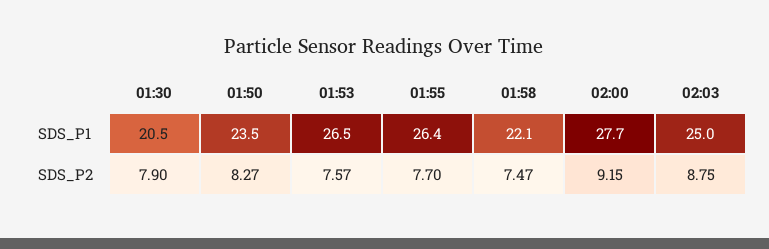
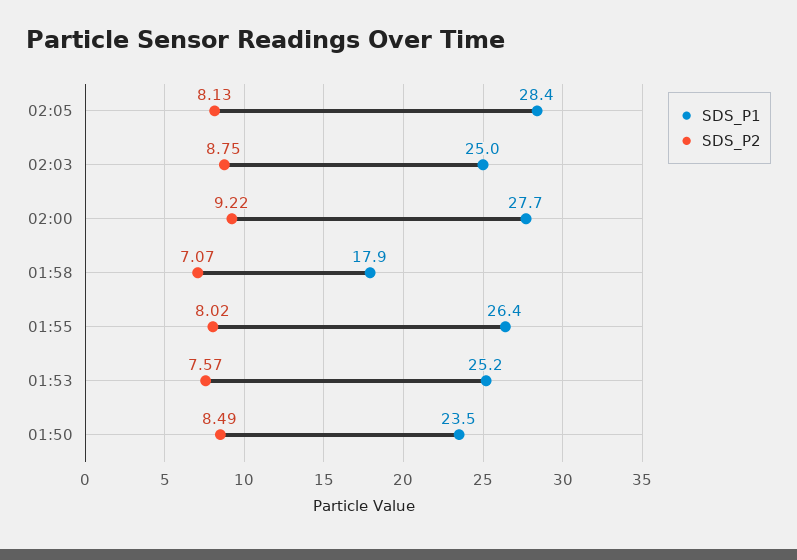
SDS_P1, 01:30: 20.5 -> none
SDS_P1, 01:53: 26.5 -> 25.2
SDS_P1, 01:58: 22.1 -> 17.9
SDS_P2, 01:30: 7.9 -> none
SDS_P2, 01:50: 8.27 -> 8.49
SDS_P2, 01:55: 7.7 -> 8.02
SDS_P2, 01:58: 7.47 -> 7.07
SDS_P2, 02:00: 9.15 -> 9.22
SDS_P1, 02:05: none -> 28.4
SDS_P2, 02:05: none -> 8.13

